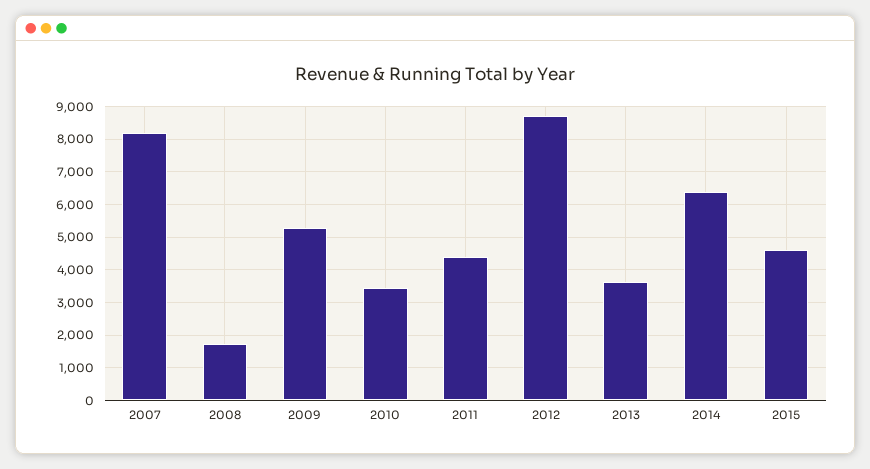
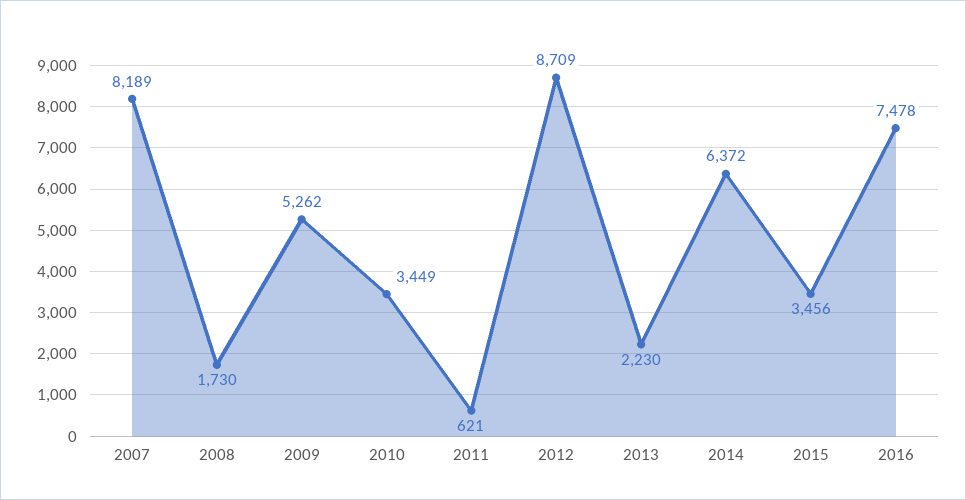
2011: 4400 -> 621
2013: 3600 -> 2230
2015: 4600 -> 3456
2016: none -> 7478

